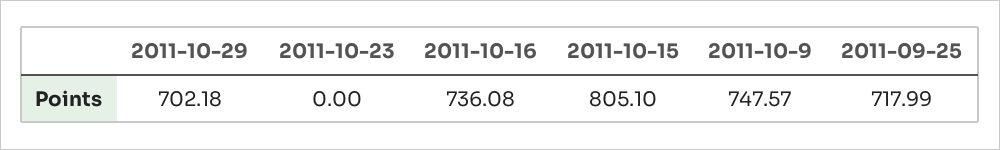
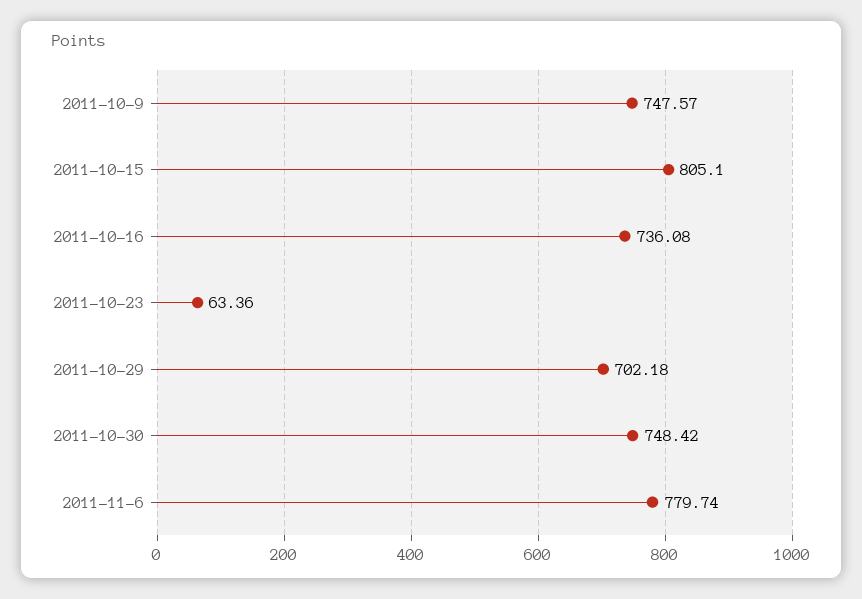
2011-10-23: 0 -> 63.36
2011-09-25: 717.99 -> none
2011-10-30: none -> 748.42
2011-11-6: none -> 779.74

